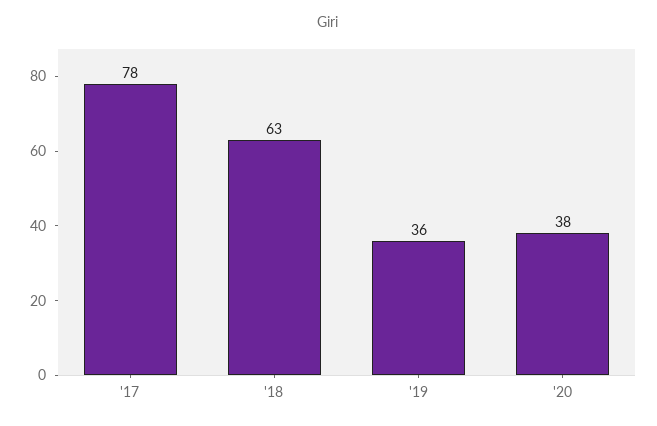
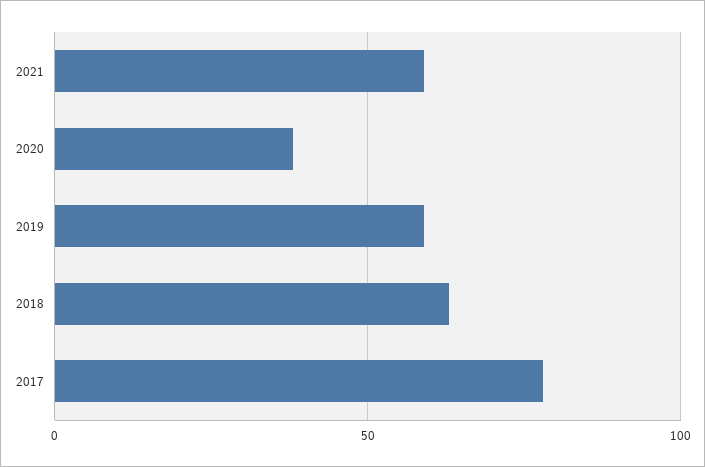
'19: 36 -> 60
2021: none -> 60

